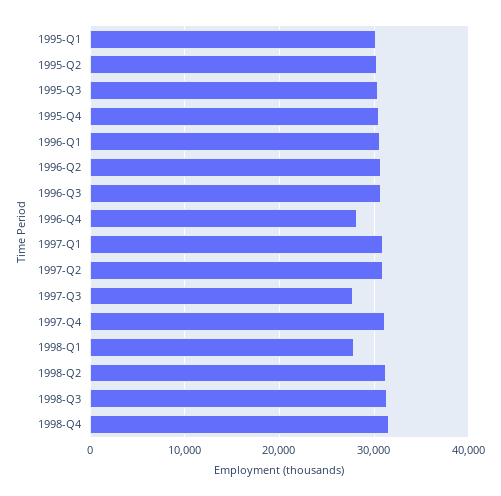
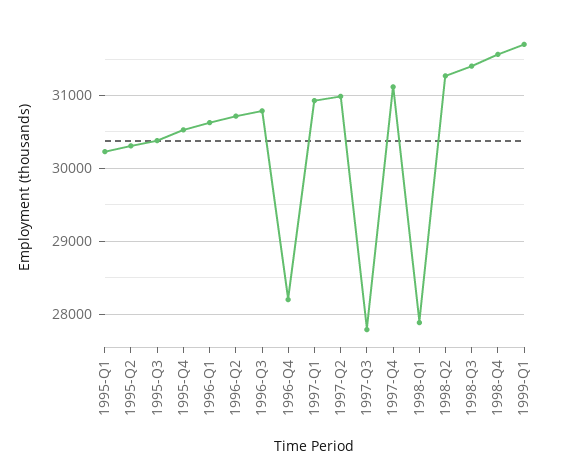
1999-Q1: none -> 31700

